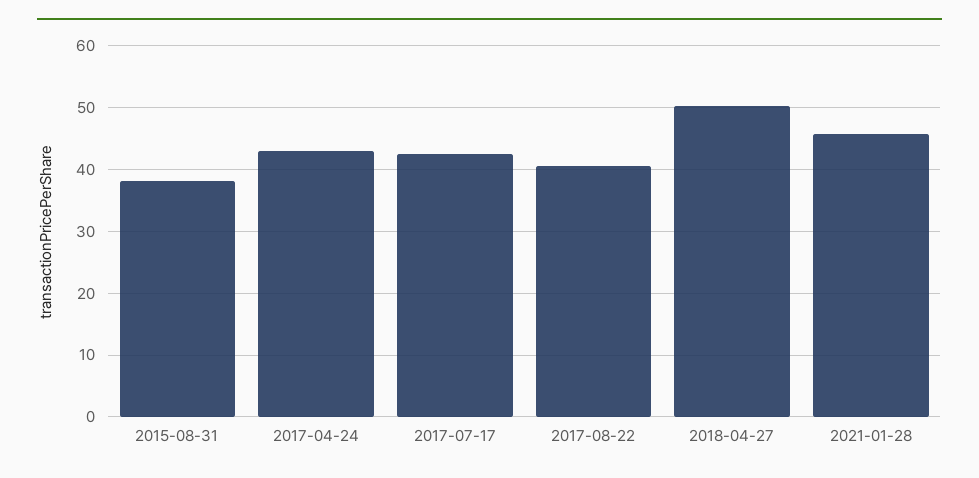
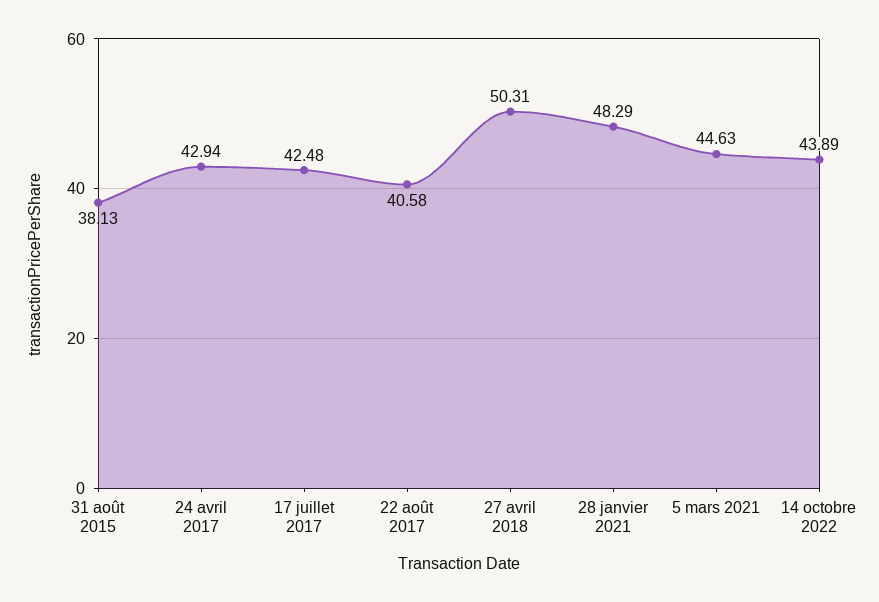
2021-01-28: 46 -> 48.29
5 mars 2021: none -> 44.63
14 octobre 2022: none -> 43.89

